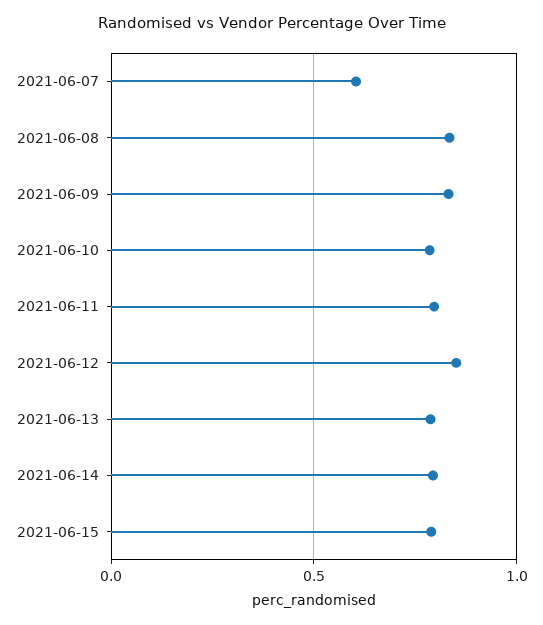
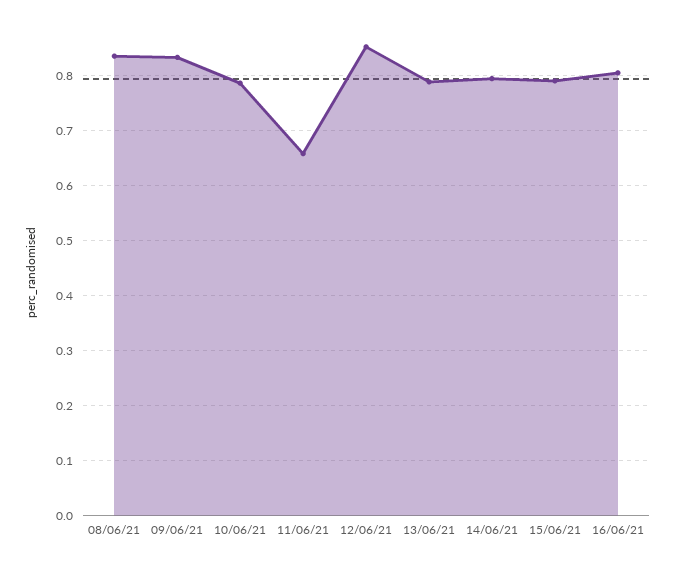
2021-06-07: 0.6 -> none
2021-06-11: 0.8 -> 0.66
16/06/21: none -> 0.8

